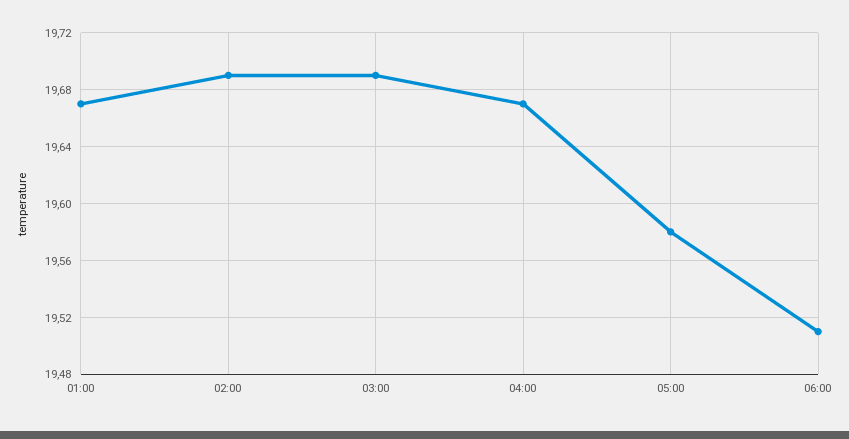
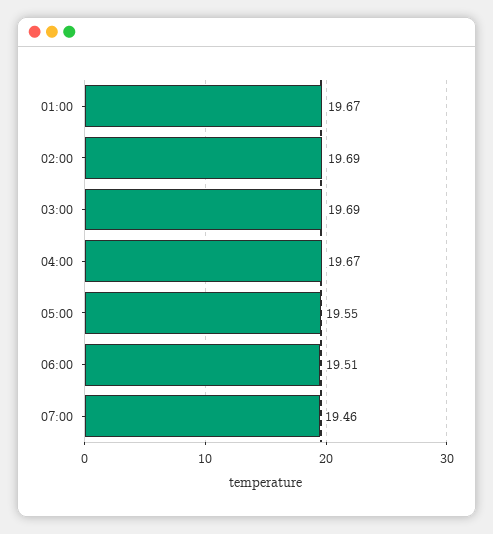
05:00: 19.58 -> 19.55
07:00: none -> 19.46

